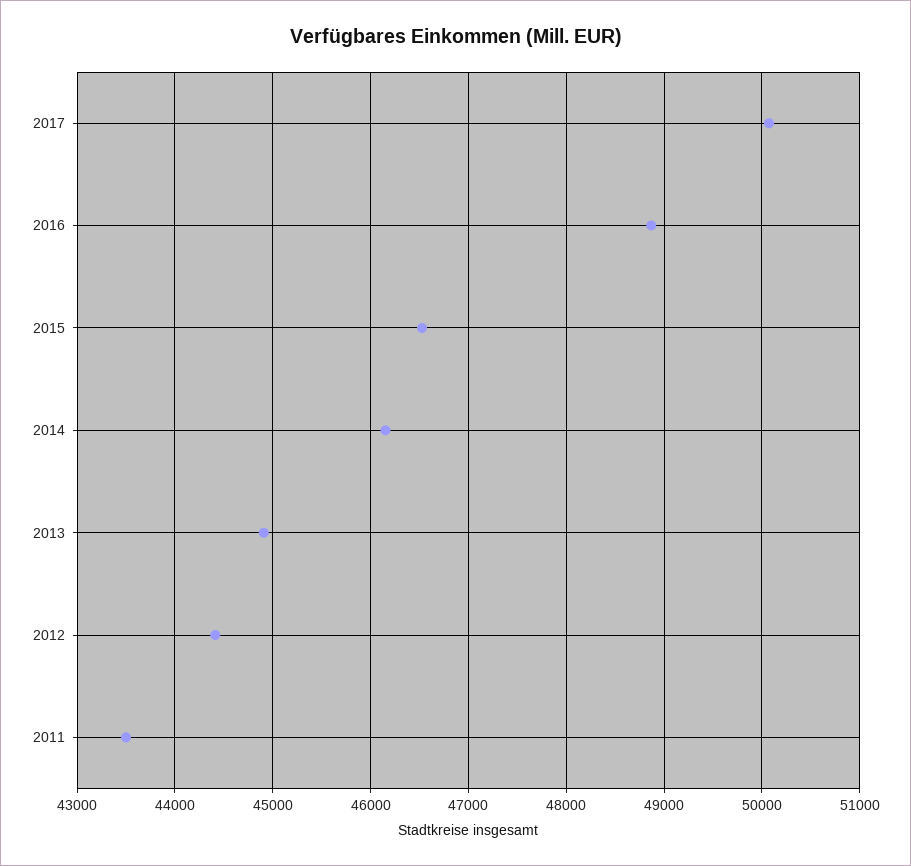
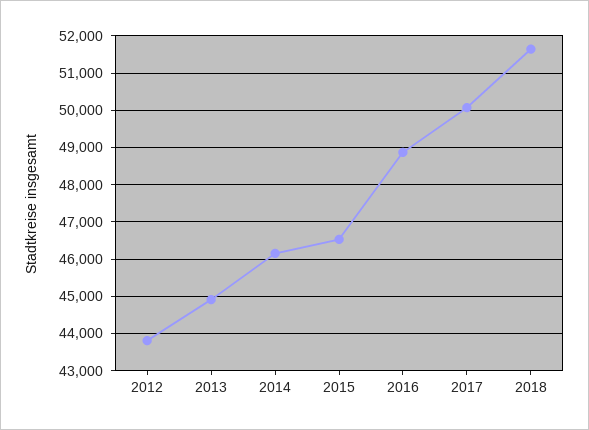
2012: 44400 -> 43800
2011: 43500 -> none
2018: none -> 51600

